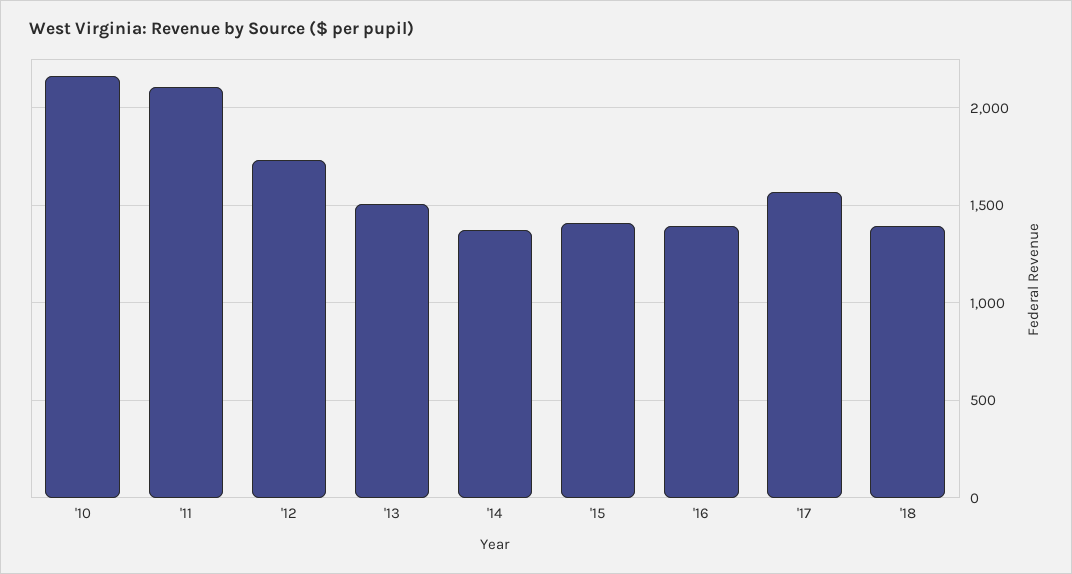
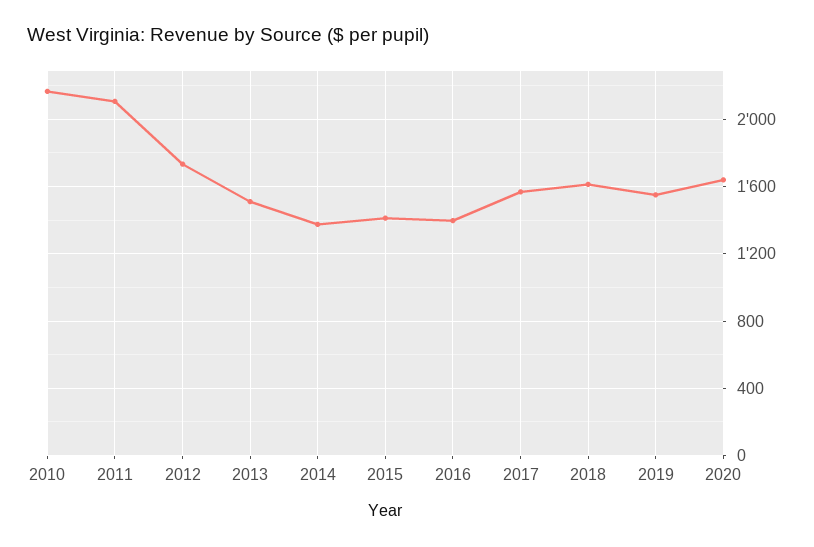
'18: 1400 -> 1600
2019: none -> 1550
2020: none -> 1650

